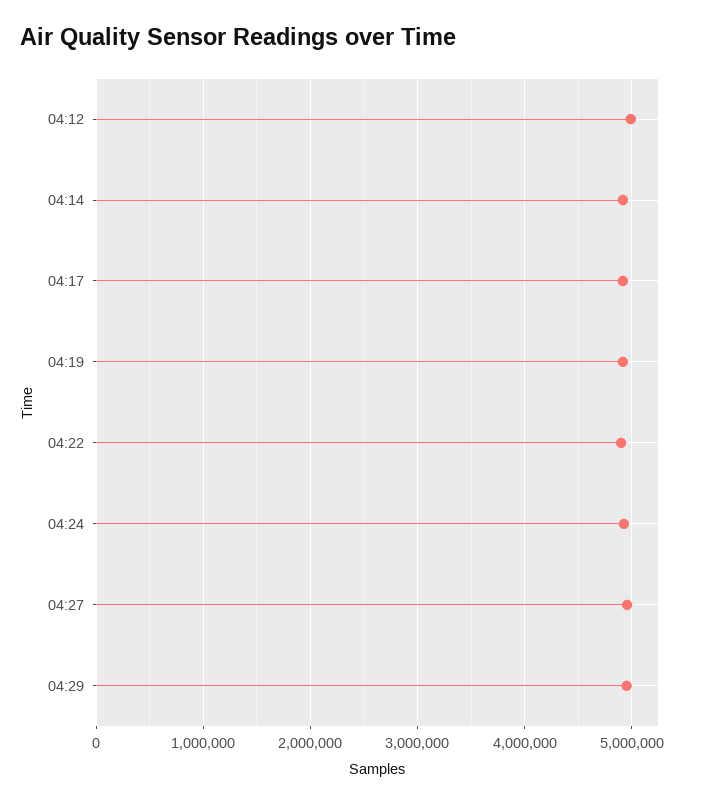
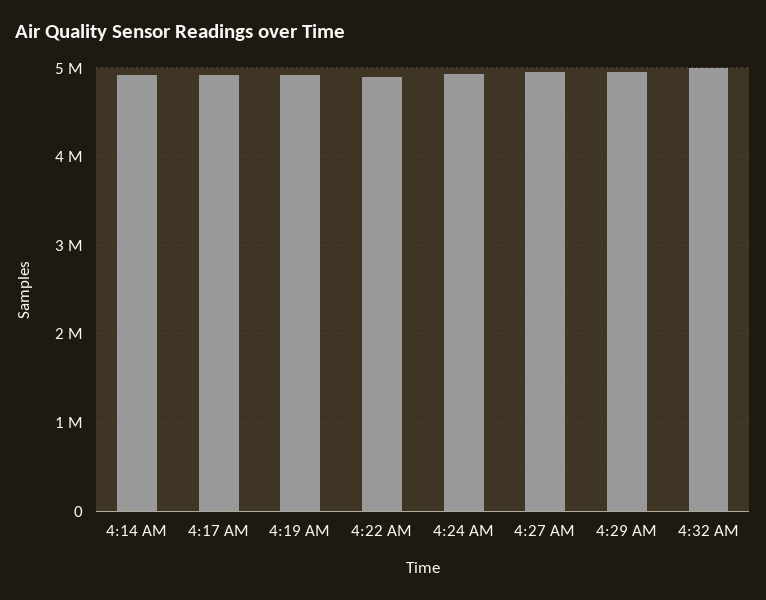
04:12: 5000000 -> none
4:32 AM: none -> 5000000

